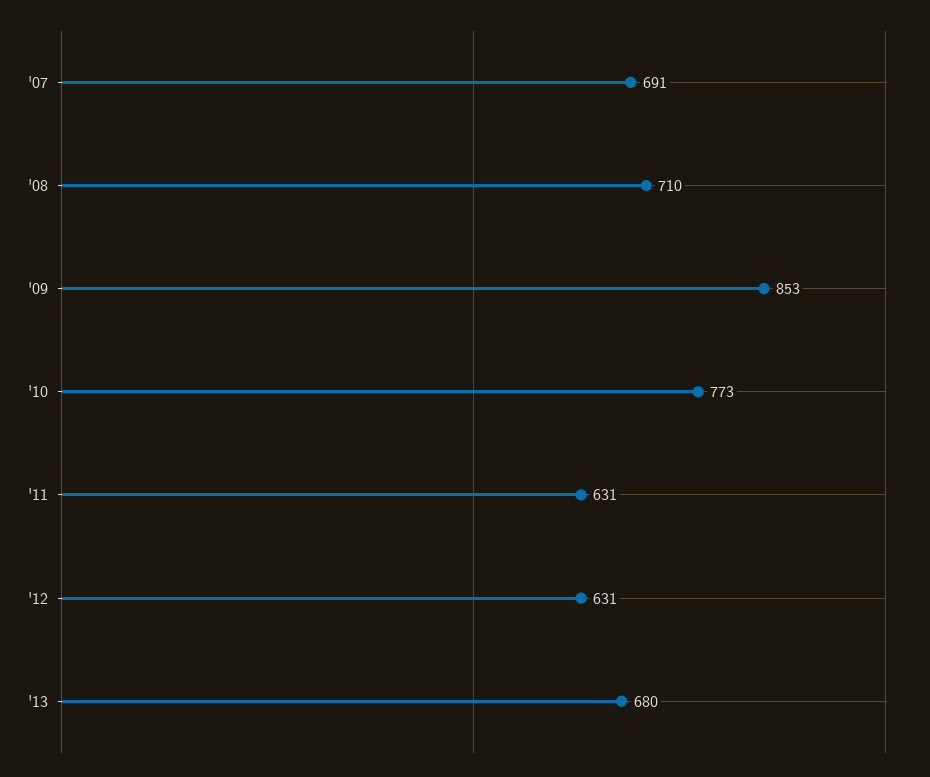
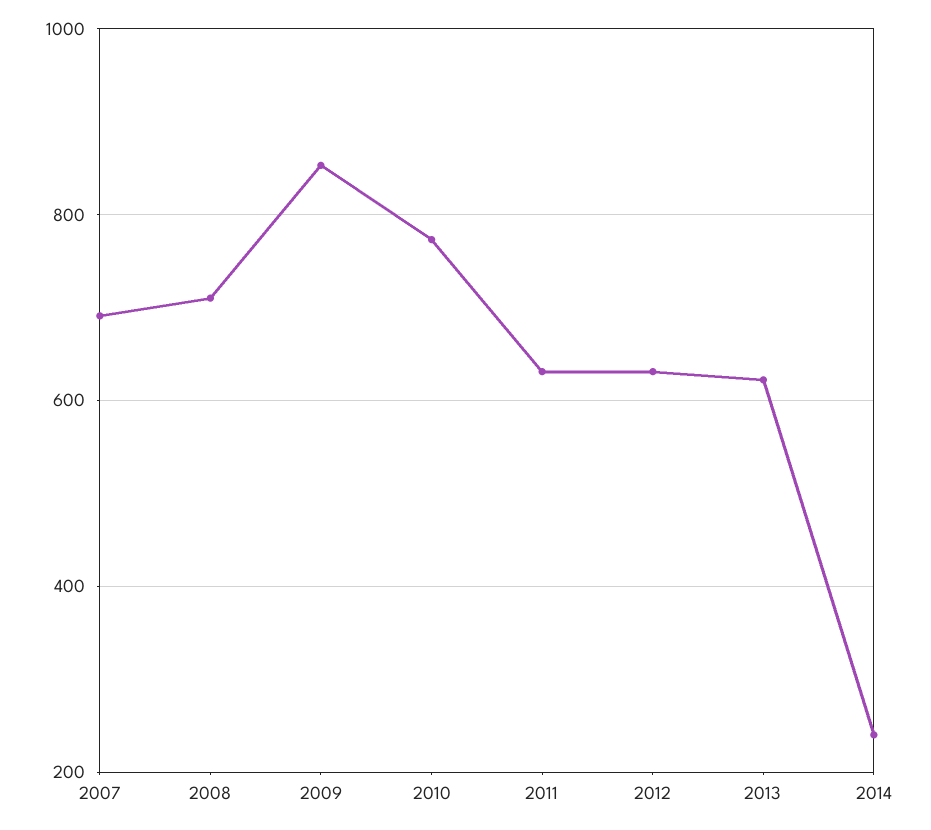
'13: 680 -> 620
2014: none -> 240

